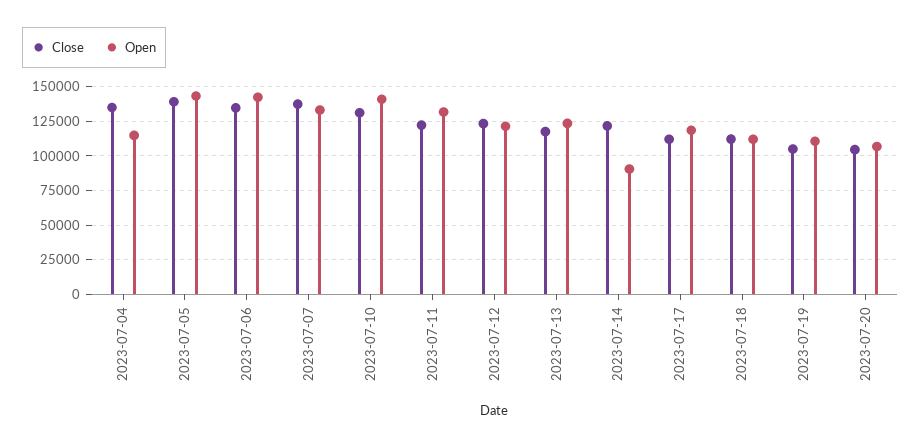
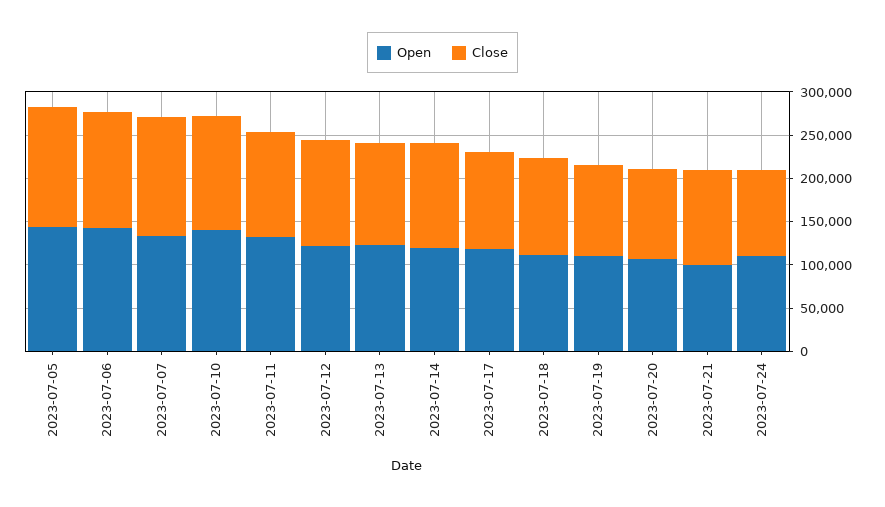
Close, 2023-07-04: 135000 -> none
Open, 2023-07-04: 115000 -> none
Open, 2023-07-14: 90000 -> 120000
Open, 2023-07-21: none -> 100000
Close, 2023-07-21: none -> 110000
Open, 2023-07-24: none -> 110000
Close, 2023-07-24: none -> 100000

